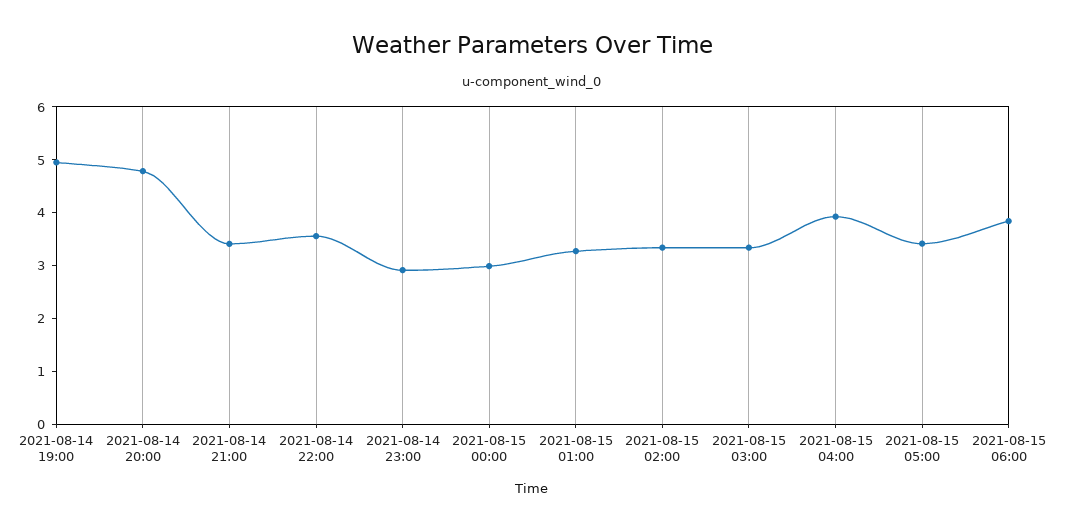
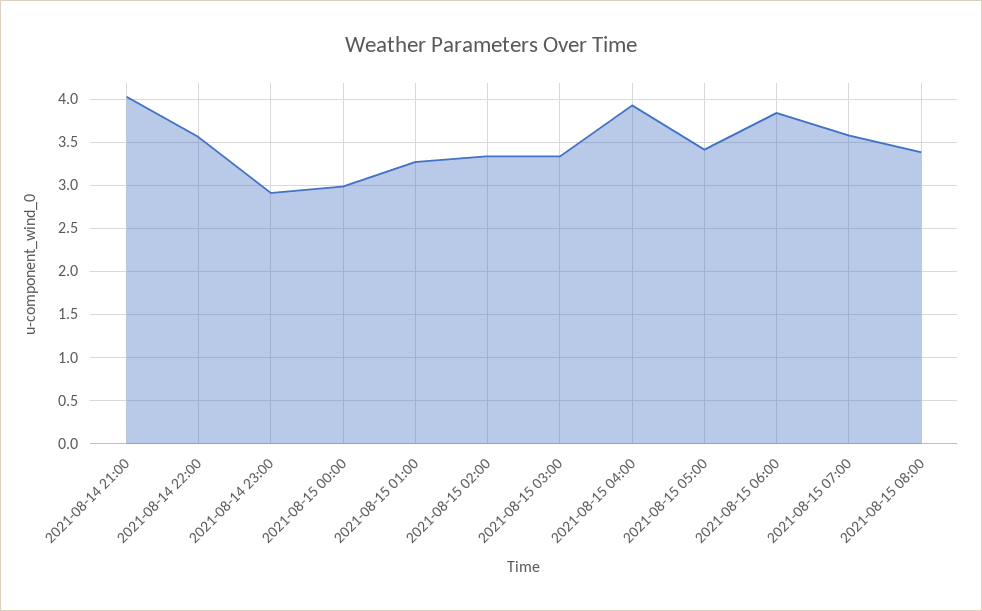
2021-08-14 19:00: 5 -> none
2021-08-14 20:00: 4.8 -> none
2021-08-14 21:00: 3.4 -> 4
2021-08-15 07:00: none -> 3.6
2021-08-15 08:00: none -> 3.4

